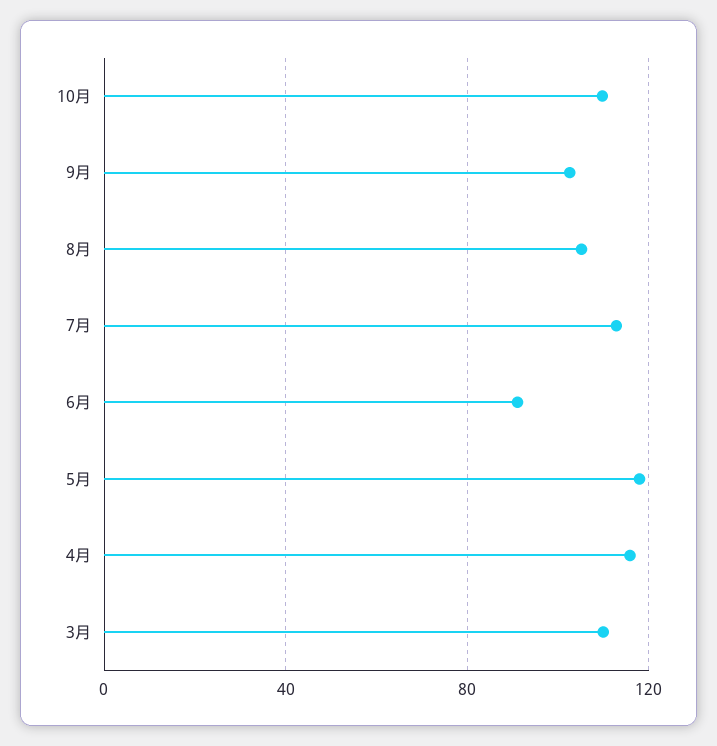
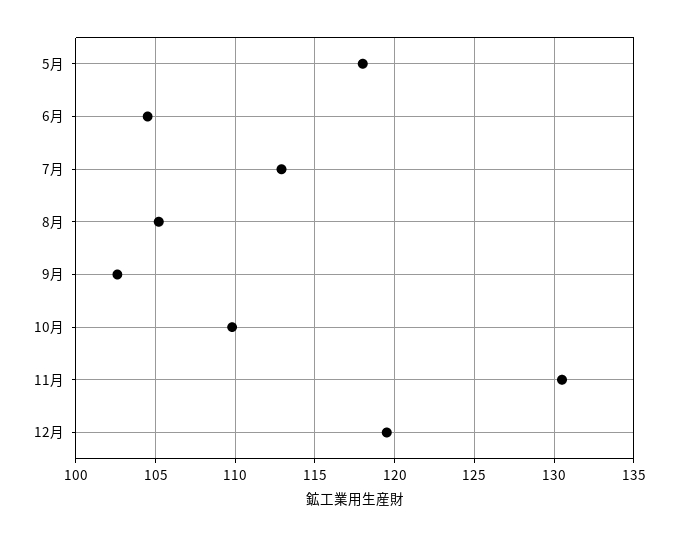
6月: 90 -> 104.5
4月: 115 -> none
3月: 110 -> none
11月: none -> 130.5
12月: none -> 119.5

